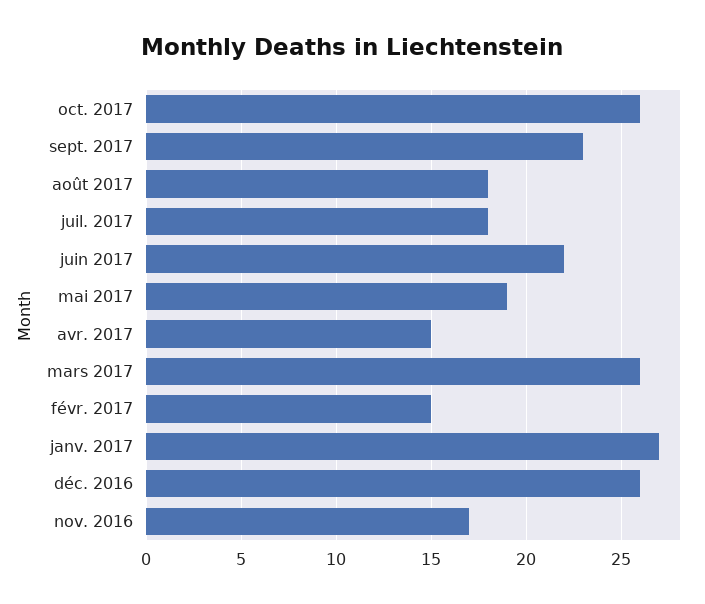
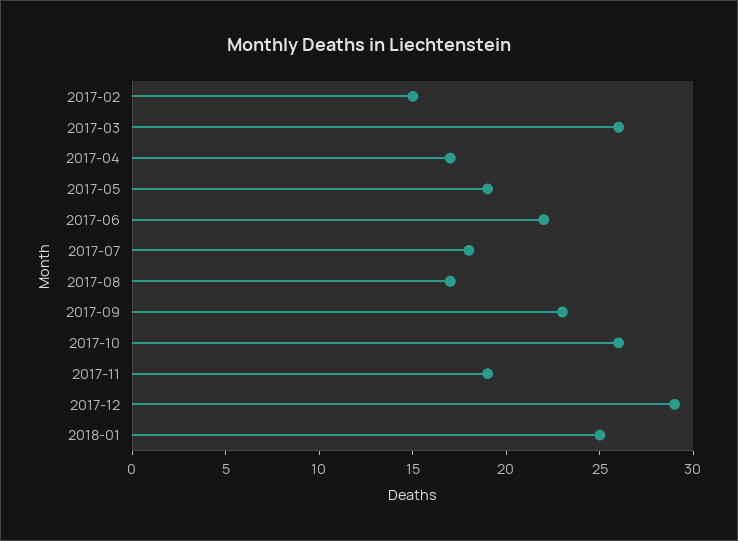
août 2017: 18 -> 17
avr. 2017: 15 -> 17
janv. 2017: 27 -> none
déc. 2016: 26 -> none
nov. 2016: 17 -> none
2017-11: none -> 19
2017-12: none -> 29
2018-01: none -> 25

